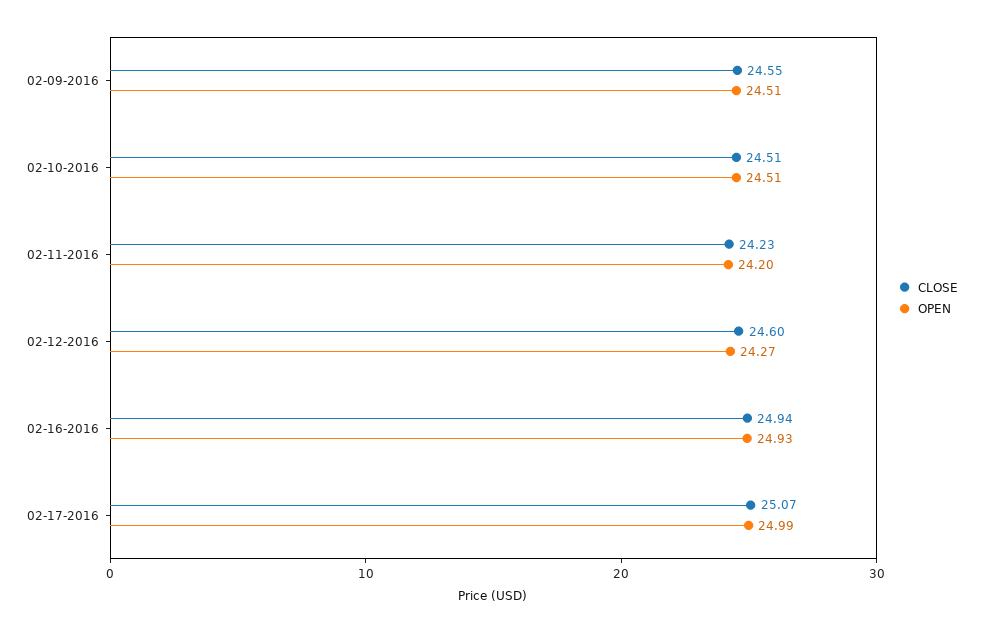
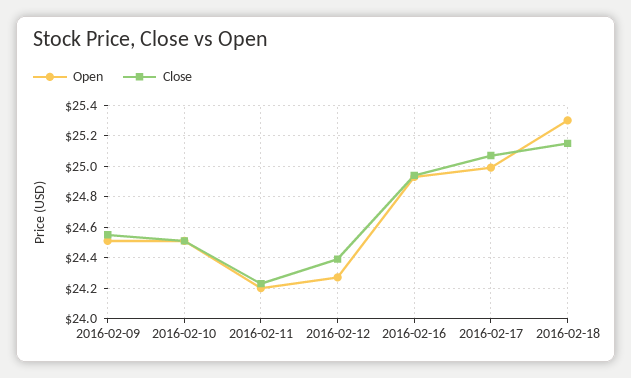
CLOSE, 02-12-2016: 24.6 -> 24.4
OPEN, 2016-02-18: none -> 25.3
CLOSE, 2016-02-18: none -> 25.15

